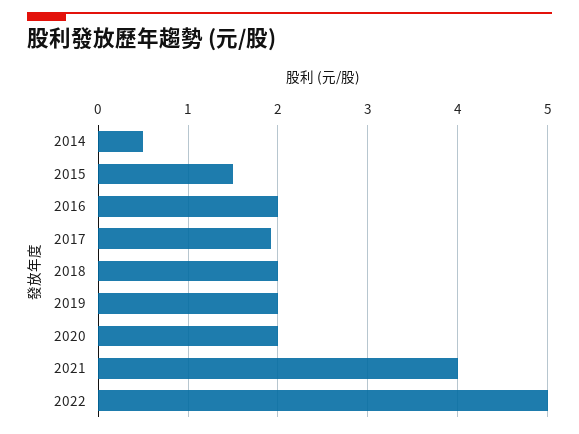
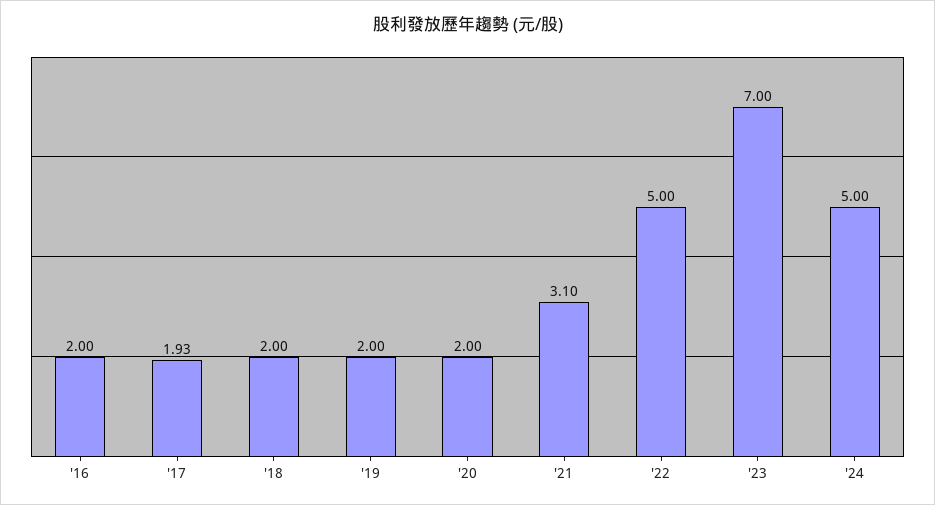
2014: 0.5 -> none
2015: 1.5 -> none
2021: 4 -> 3.1
'23: none -> 7
'24: none -> 5

